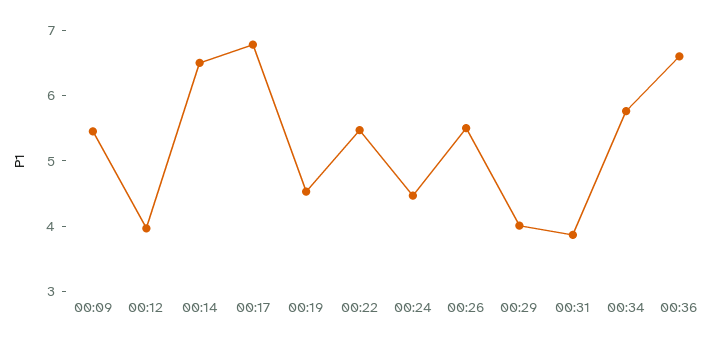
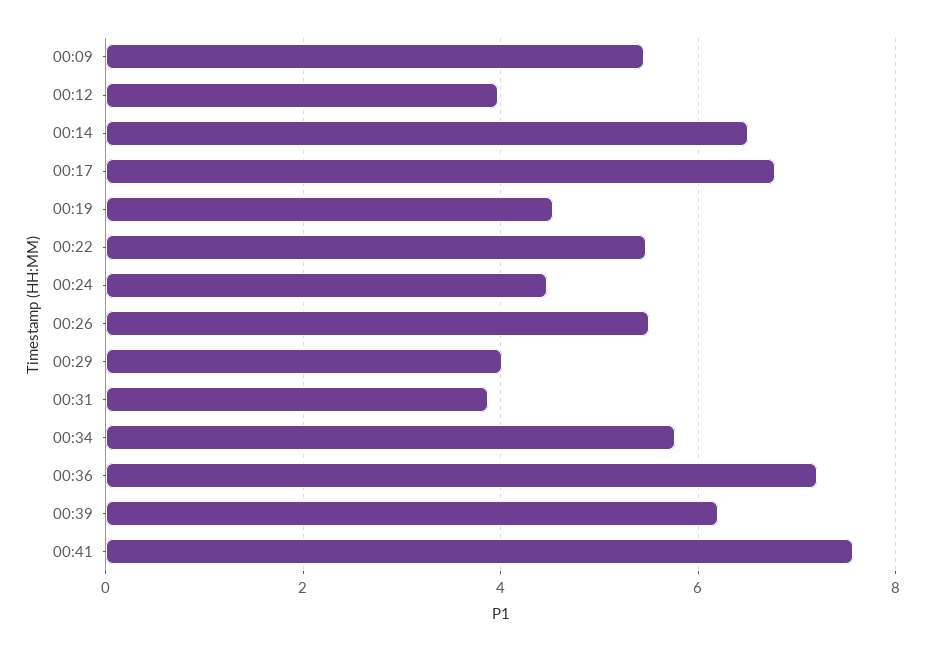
00:36: 6.6 -> 7.2
00:39: none -> 6.2
00:41: none -> 7.6

